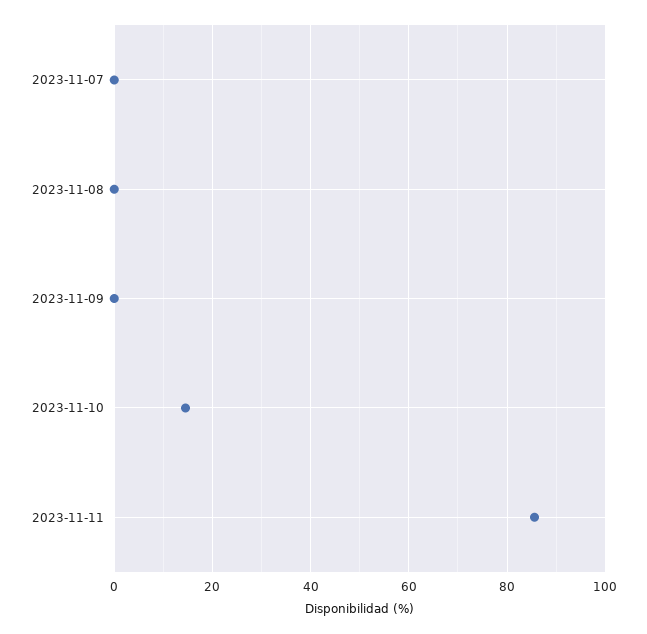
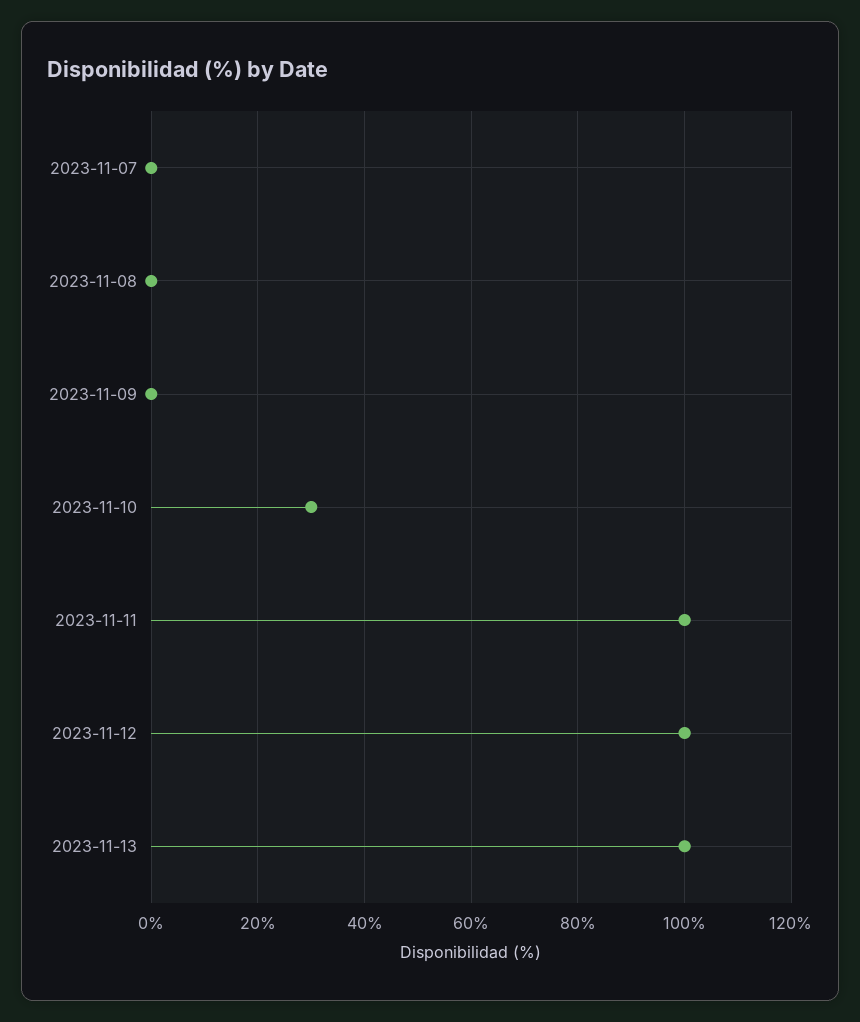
2023-11-10: 14 -> 30
2023-11-11: 86 -> 100
2023-11-12: none -> 100
2023-11-13: none -> 100

